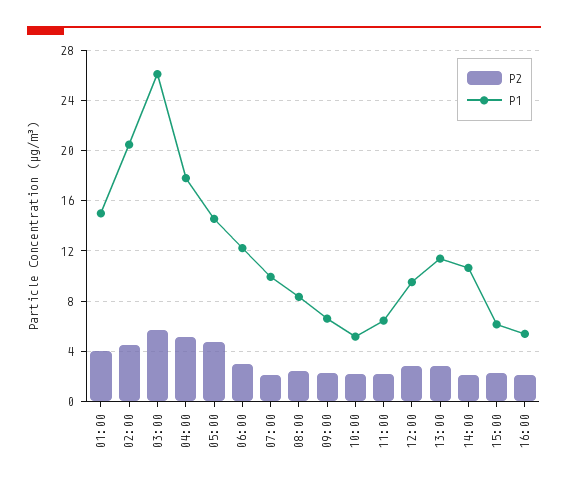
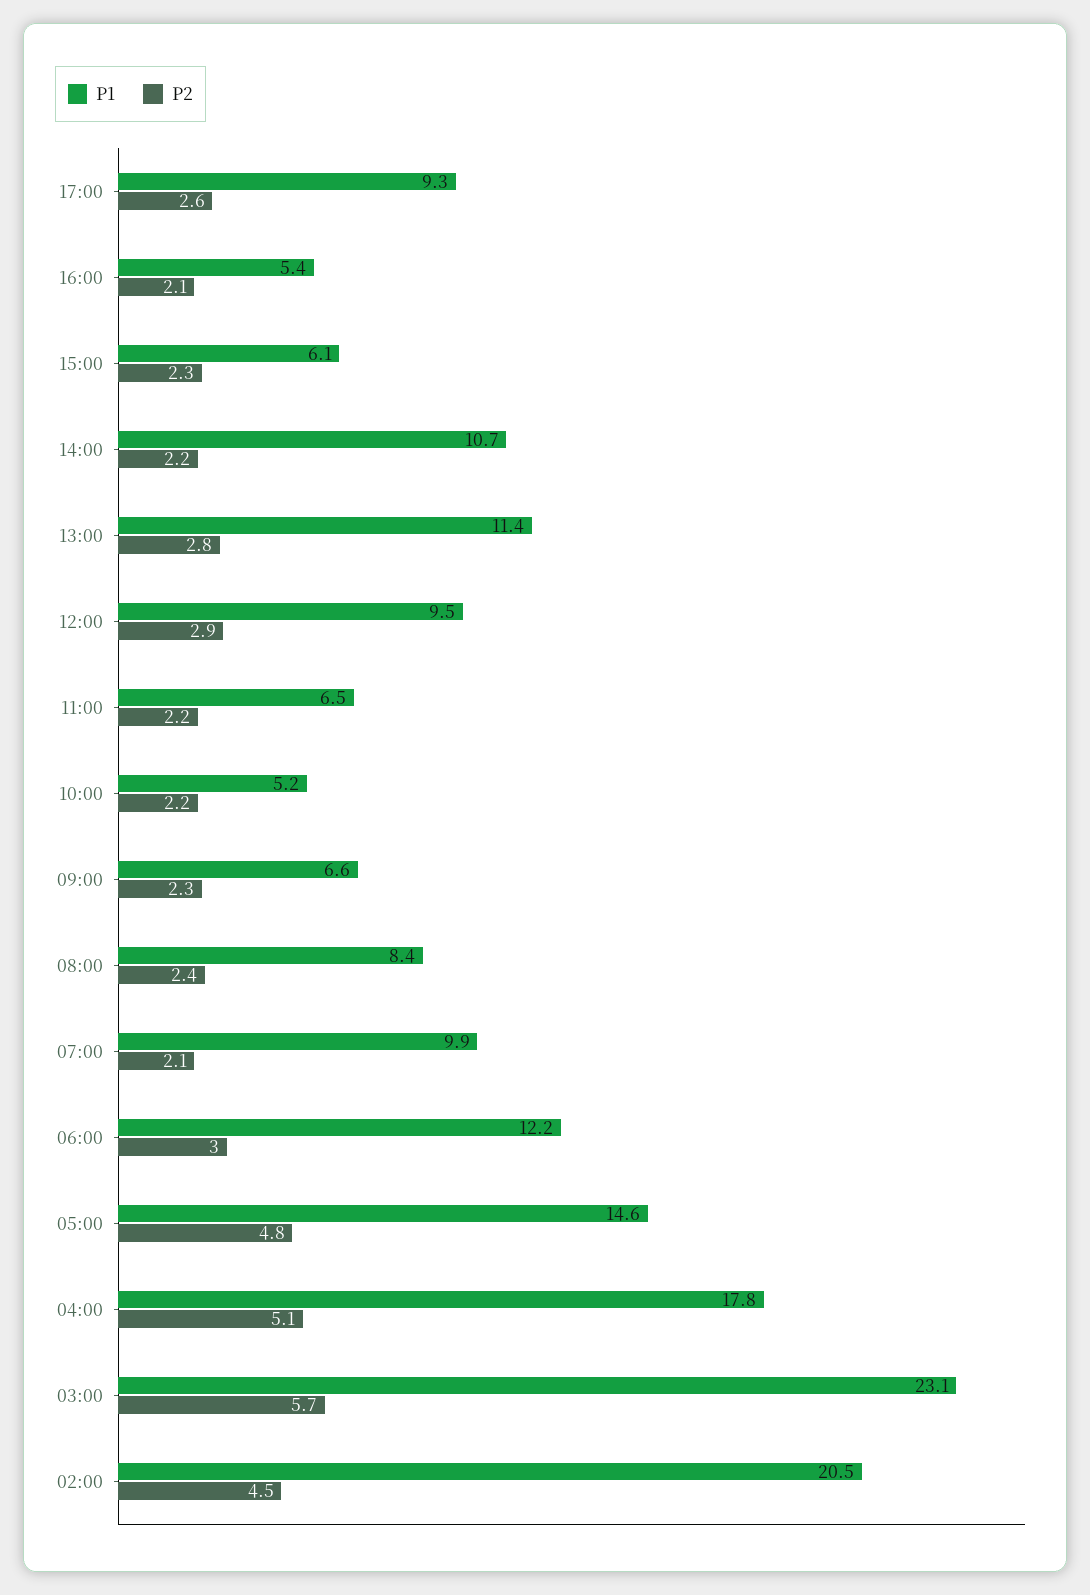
P2, 01:00: 4 -> none
P1, 01:00: 15 -> none
P1, 03:00: 26 -> 23.1
P1, 17:00: none -> 9.3
P2, 17:00: none -> 2.6

